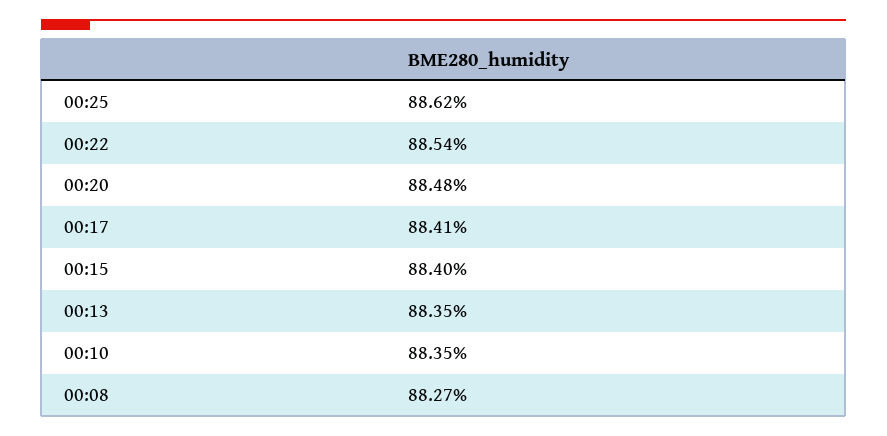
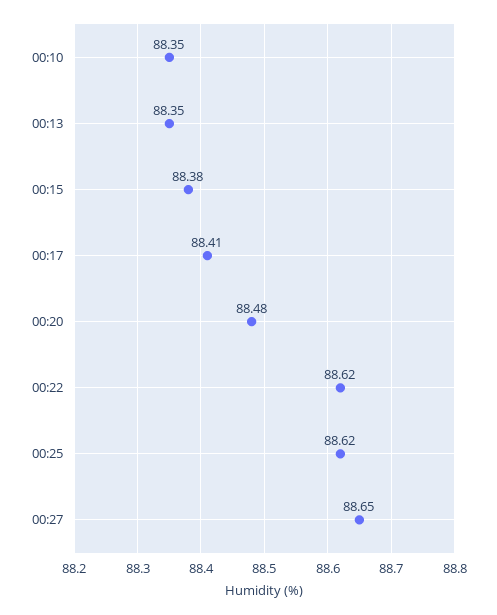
00:22: 88.54 -> 88.62
00:15: 88.4 -> 88.38
00:08: 88.27 -> none
00:27: none -> 88.65

